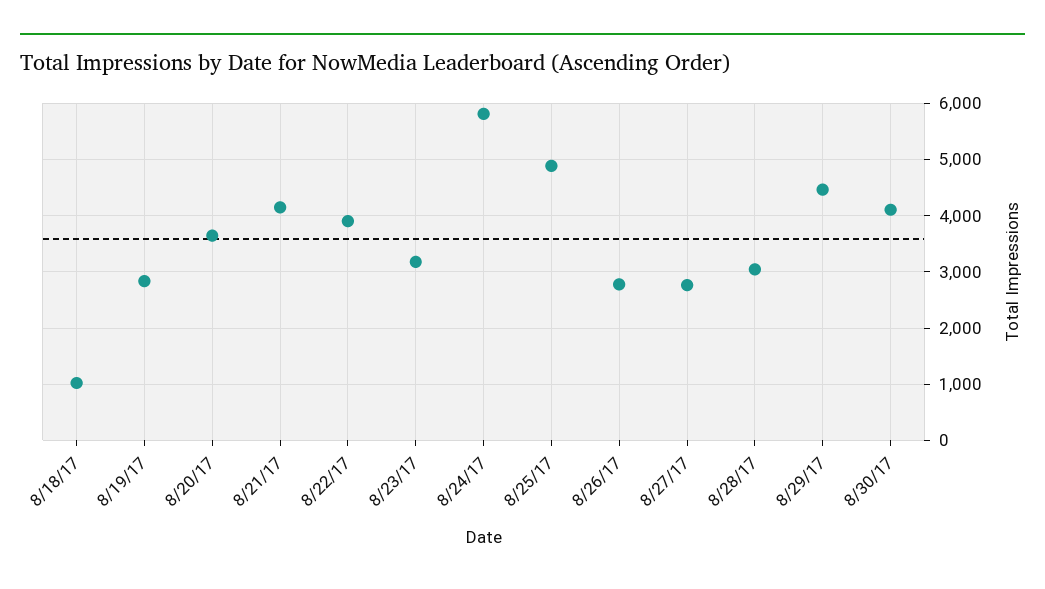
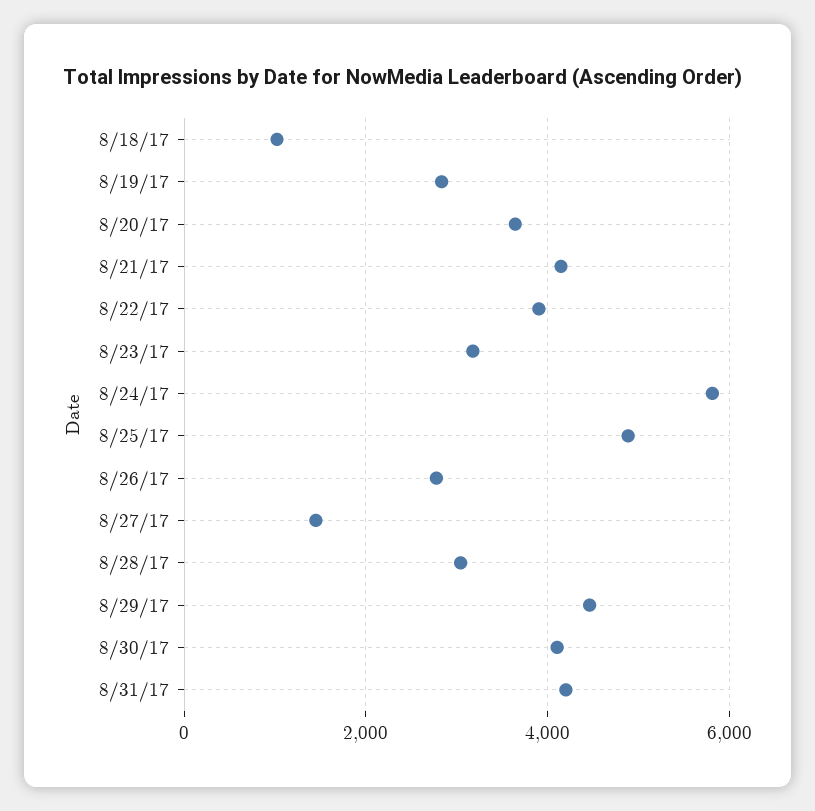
8/27/17: 2800 -> 1400
8/31/17: none -> 4200

